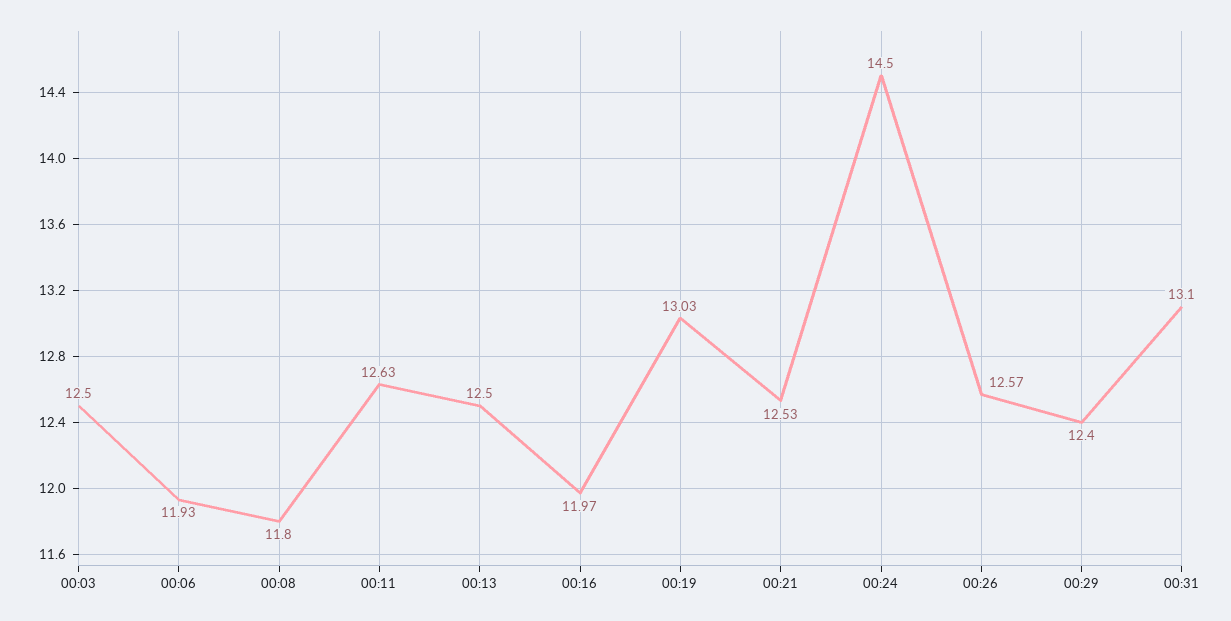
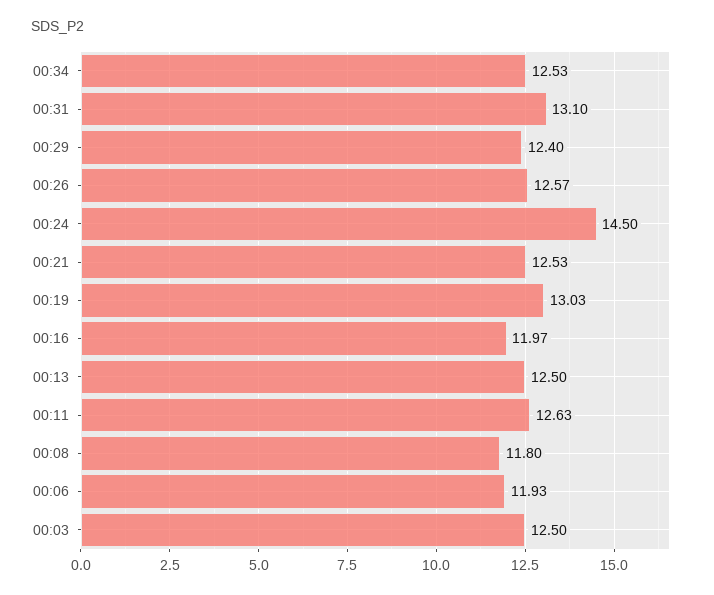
00:34: none -> 12.53

